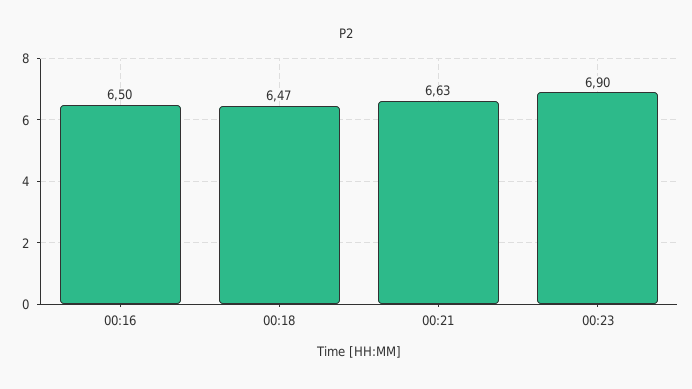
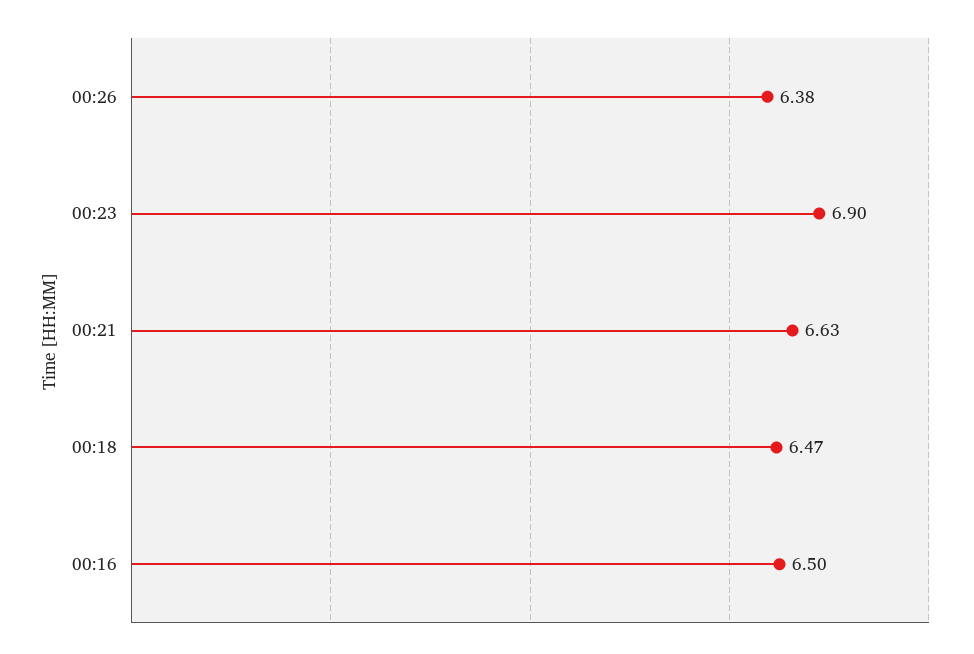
00:26: none -> 6.38

